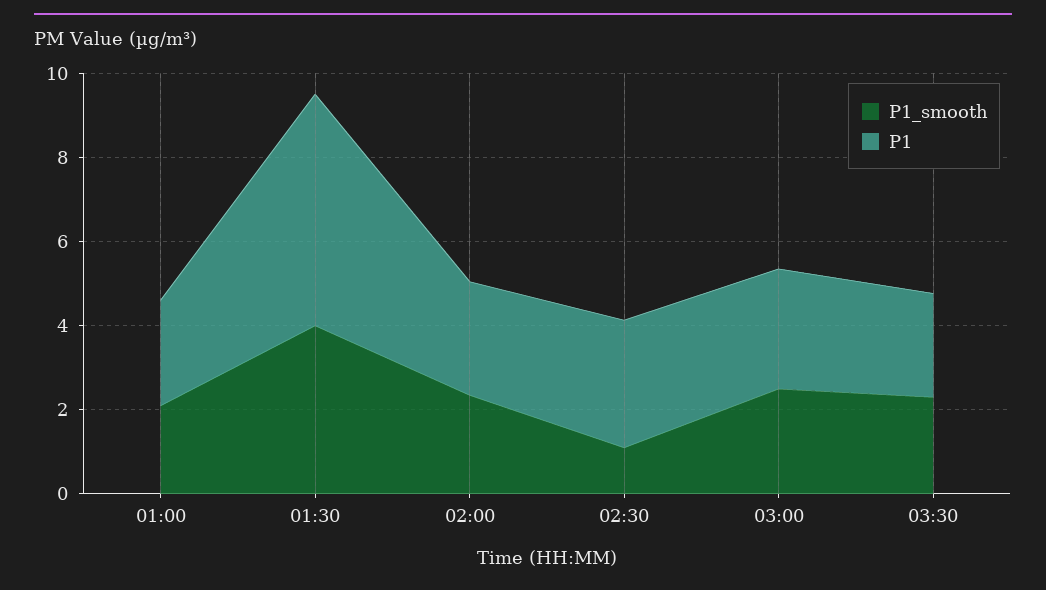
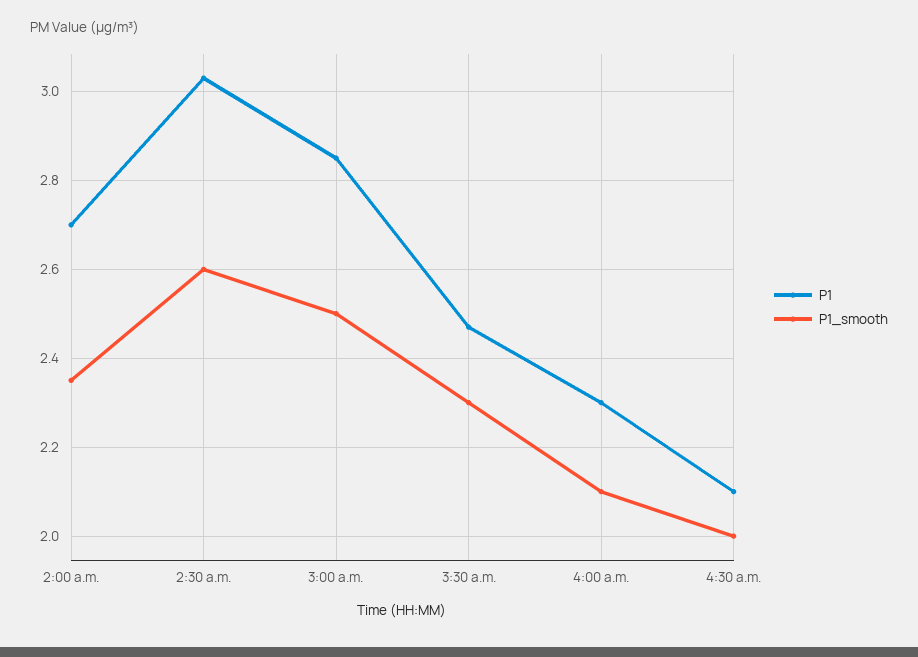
P1_smooth, 01:00: 2 -> none
P1, 01:00: 2.5 -> none
P1_smooth, 01:30: 4 -> none
P1, 01:30: 5.5 -> none
P1_smooth, 02:30: 1 -> 2.6
P1, 4:00 a.m.: none -> 2.3
P1_smooth, 4:00 a.m.: none -> 2.1
P1, 4:30 a.m.: none -> 2.1
P1_smooth, 4:30 a.m.: none -> 2

